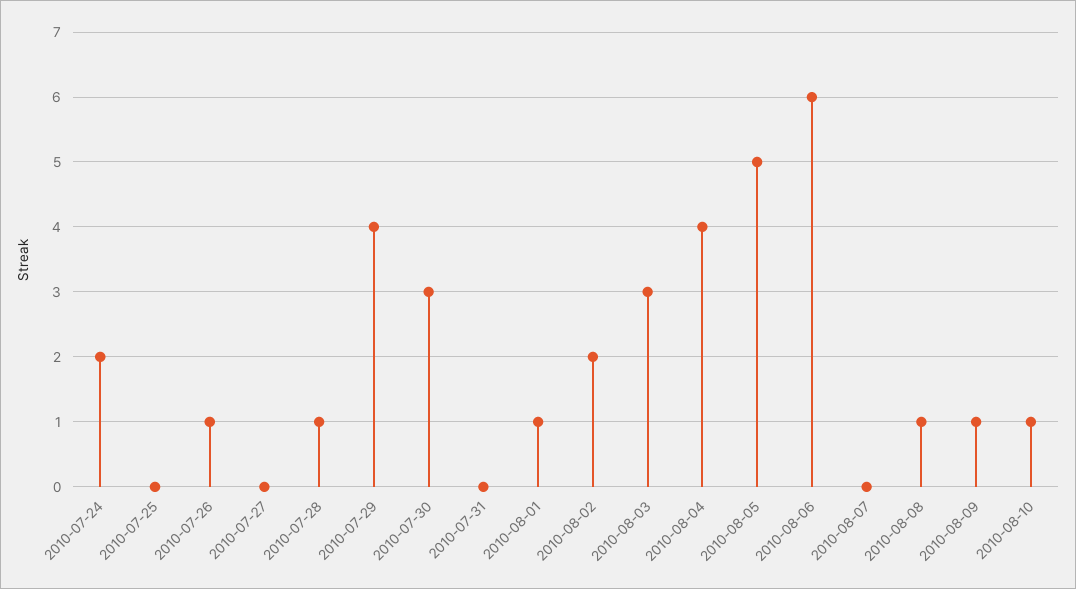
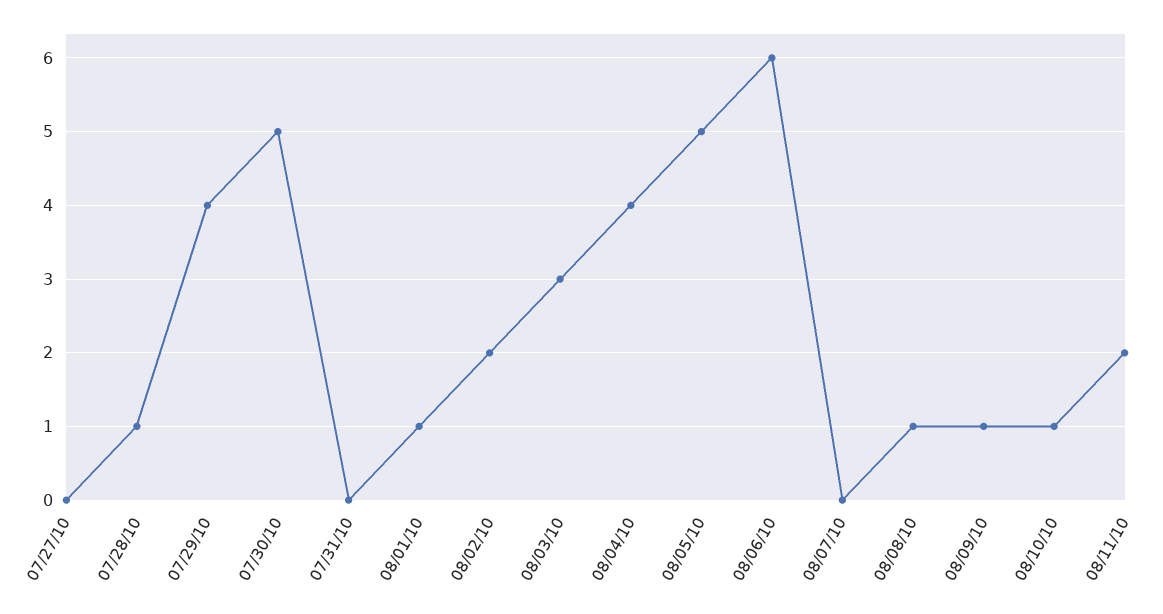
2010-07-24: 2 -> none
2010-07-25: 0 -> none
2010-07-26: 1 -> none
2010-07-30: 3 -> 5
08/11/10: none -> 2

